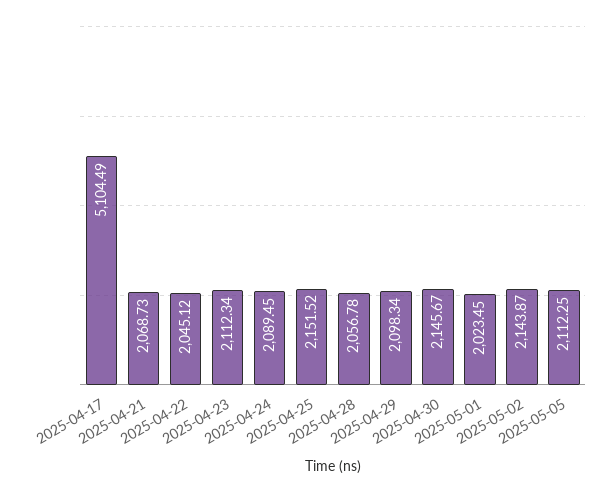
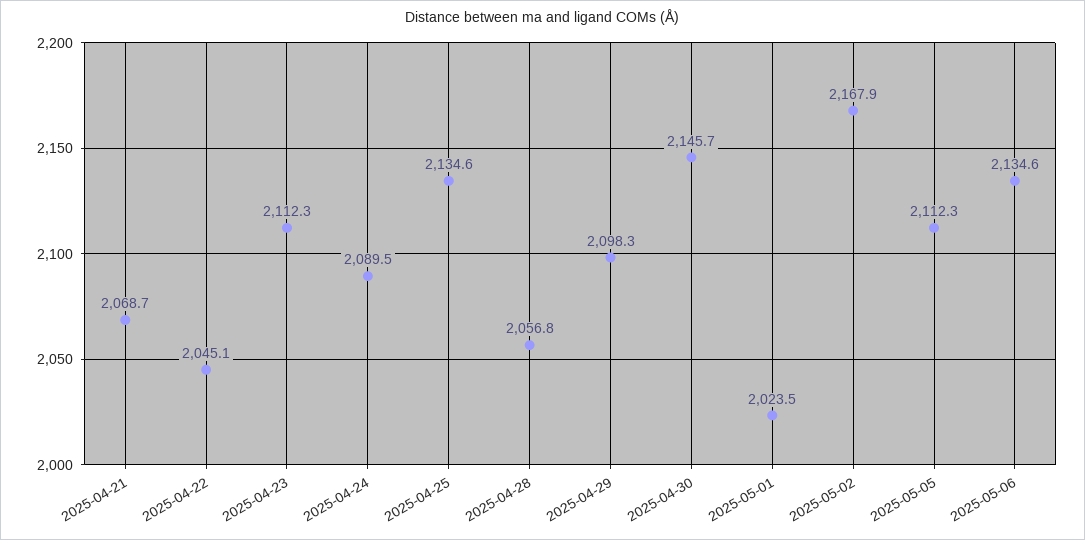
2025-04-17: 5104.49 -> none
2025-04-25: 2151.52 -> 2134.6
2025-05-02: 2143.87 -> 2167.9
2025-05-06: none -> 2134.6

